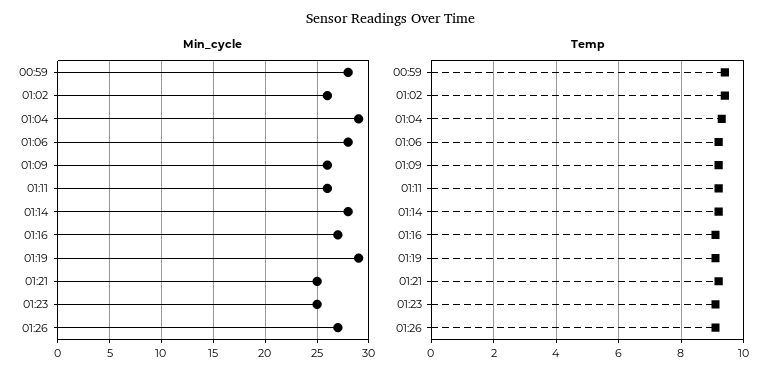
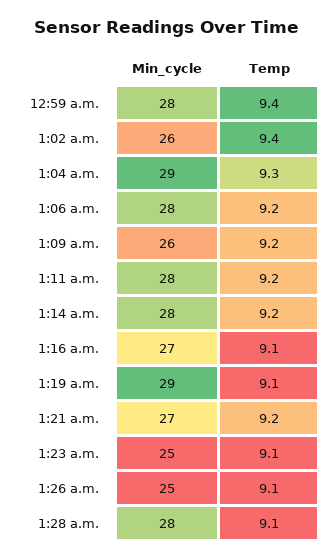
Min_cycle, 01:11: 26 -> 28
Min_cycle, 01:21: 25 -> 27
Min_cycle, 01:26: 27 -> 25
Min_cycle, 1:28 a.m.: none -> 28
Temp, 1:28 a.m.: none -> 9.1

